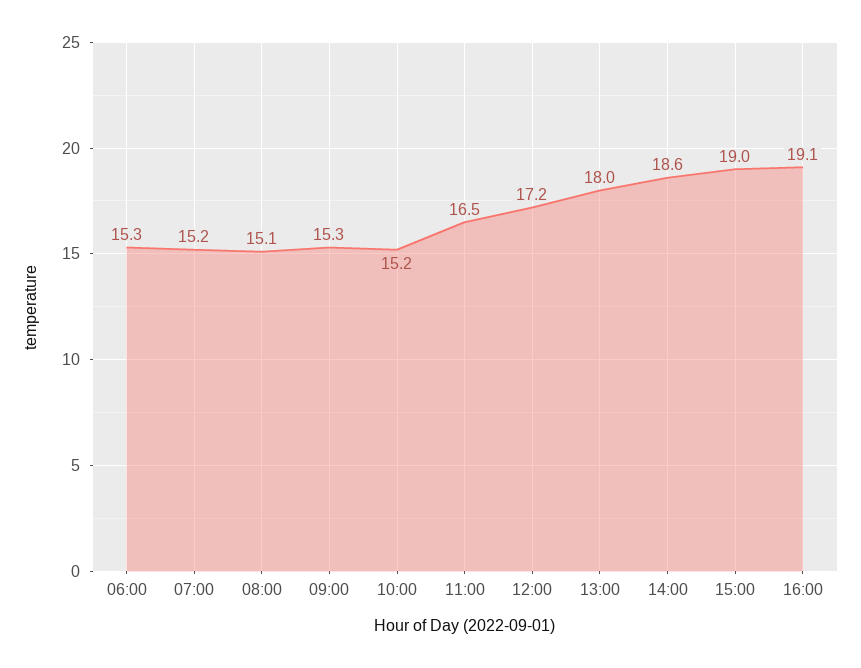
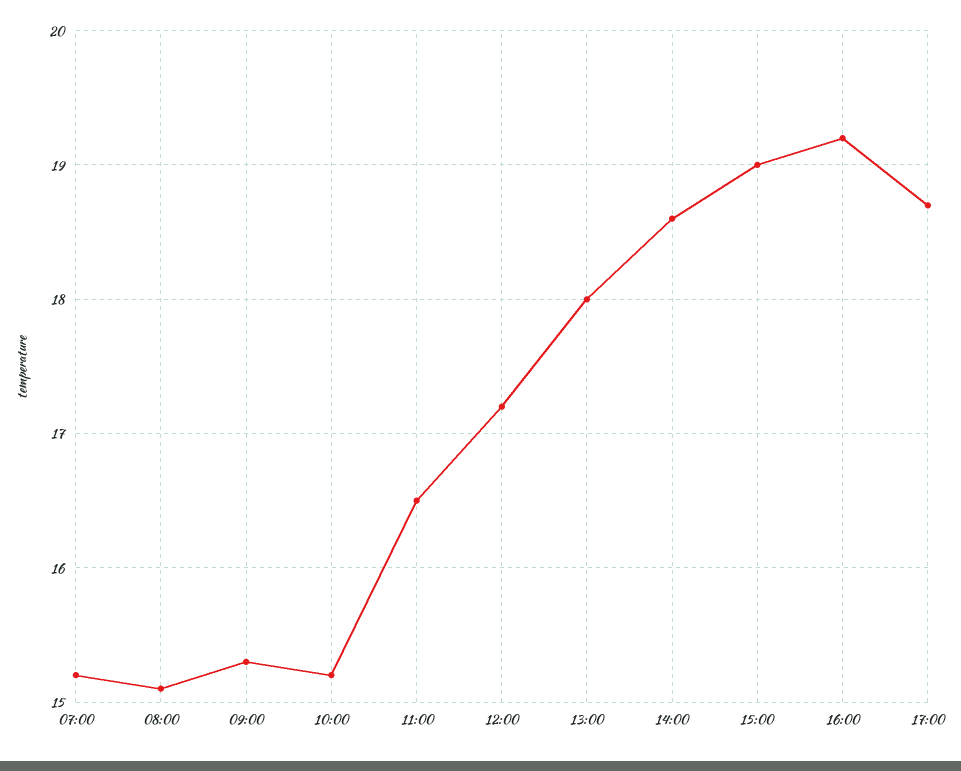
06:00: 15.3 -> none
16:00: 19.1 -> 19.2
17:00: none -> 18.7

